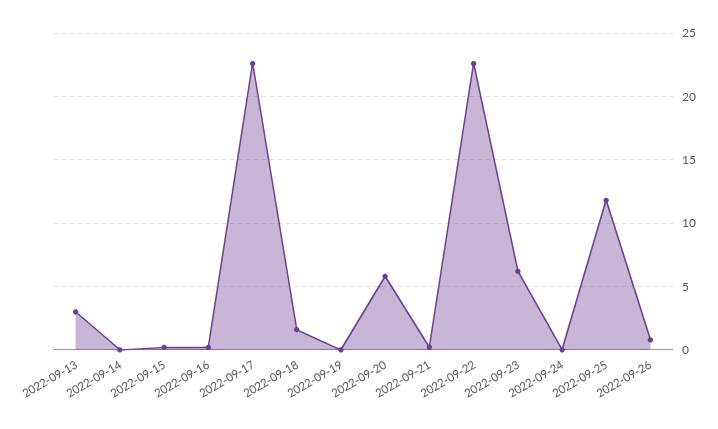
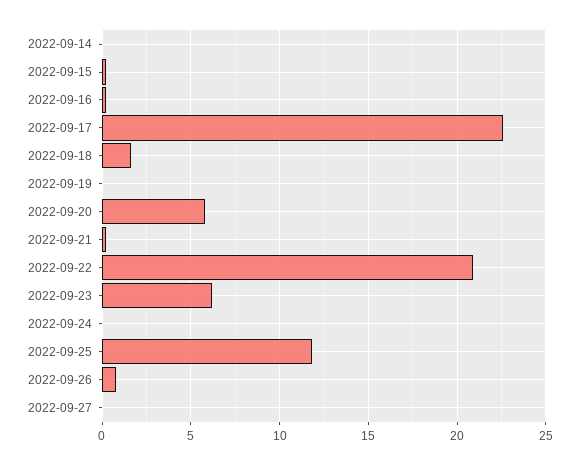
2022-09-13: 3 -> none
2022-09-22: 22.5 -> 21
2022-09-27: none -> 0

